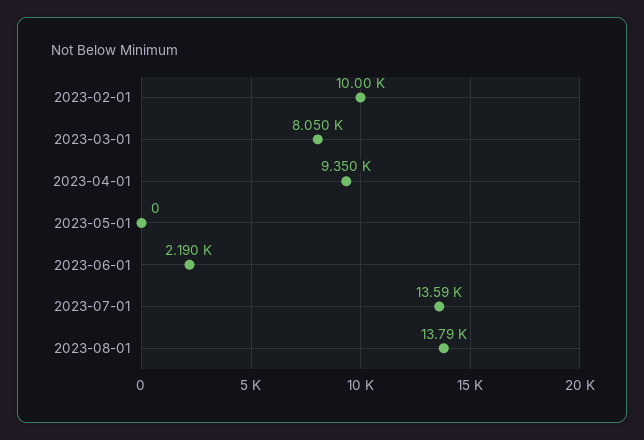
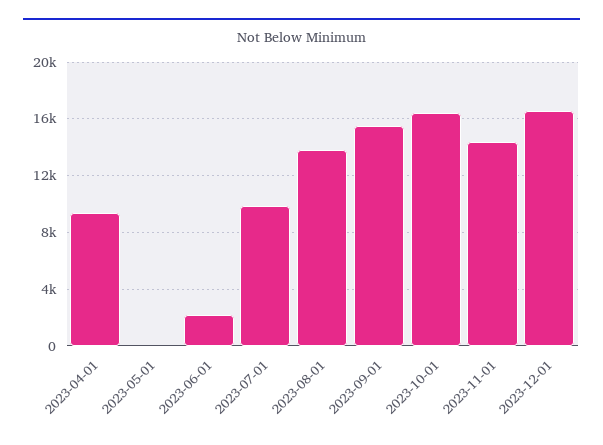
2023-02-01: 10000 -> none
2023-03-01: 8050 -> none
2023-07-01: 13590 -> 10000
2023-09-01: none -> 15500
2023-10-01: none -> 16500
2023-11-01: none -> 14500
2023-12-01: none -> 16500

